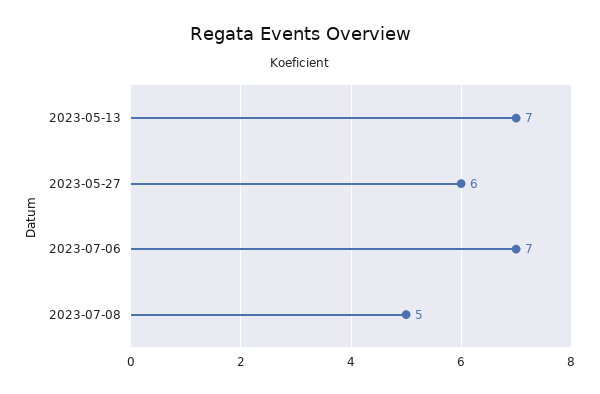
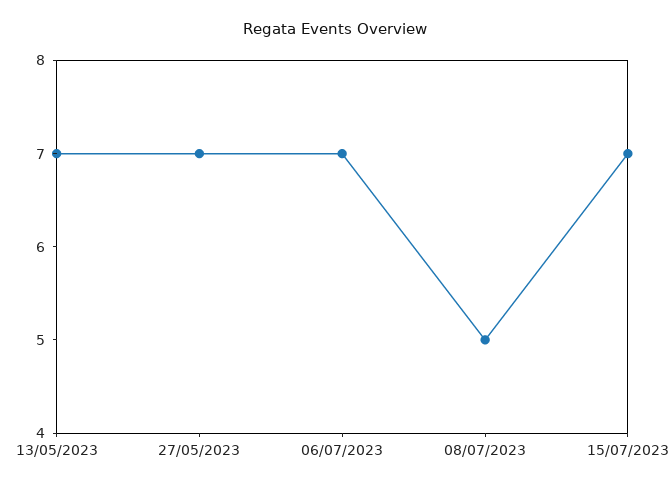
2023-05-27: 6 -> 7
15/07/2023: none -> 7

